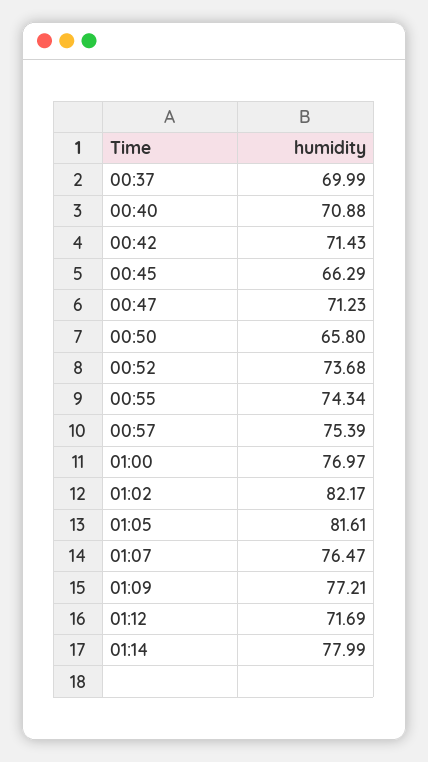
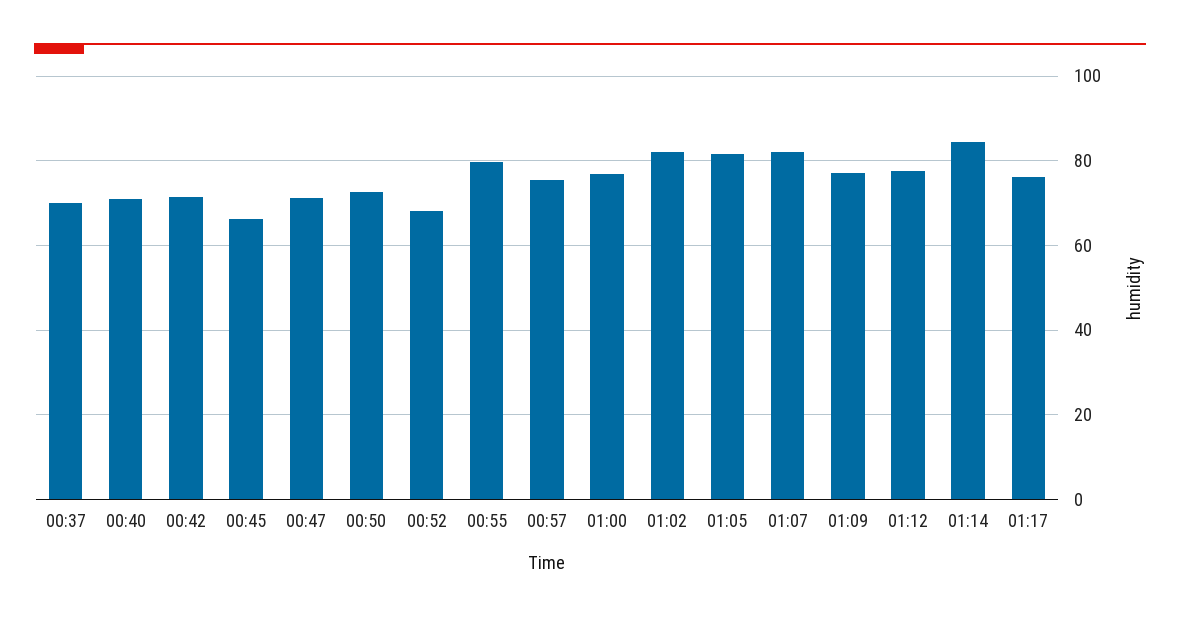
00:50: 65.8 -> 72
00:52: 73.68 -> 68
00:55: 74.34 -> 80
01:07: 76.47 -> 82
01:12: 71.69 -> 78
01:14: 77.99 -> 84
01:17: none -> 76

